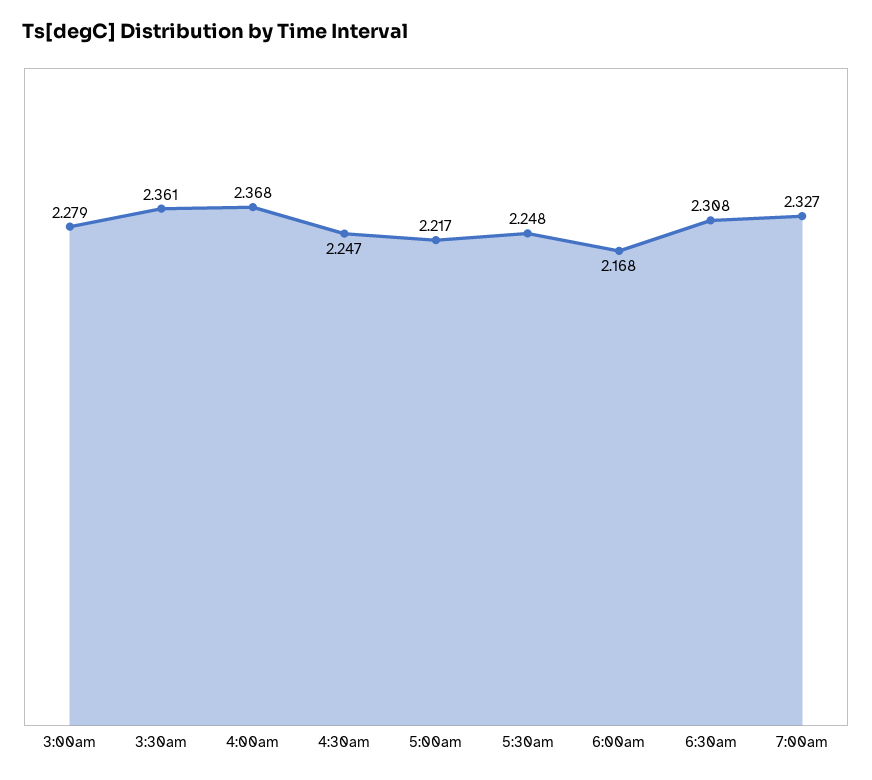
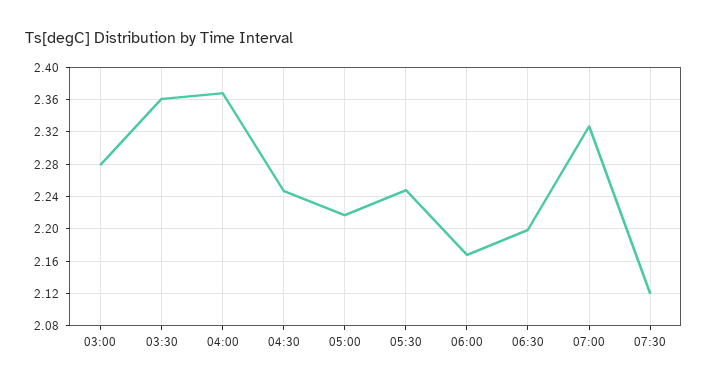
6:30am: 2.308 -> 2.2
07:30: none -> 2.12

